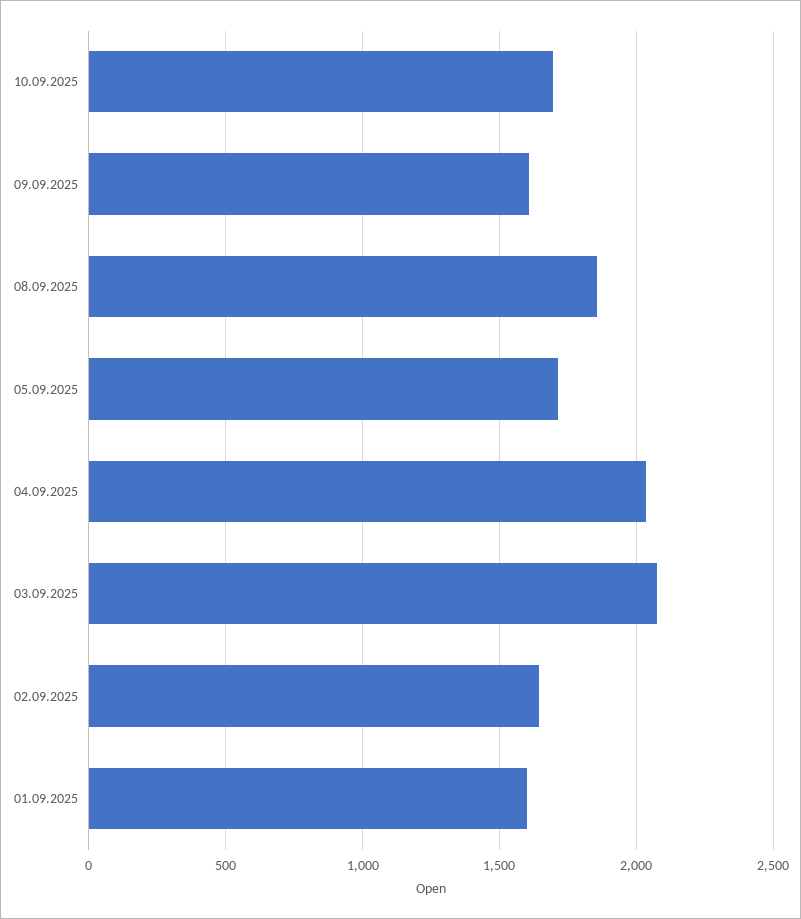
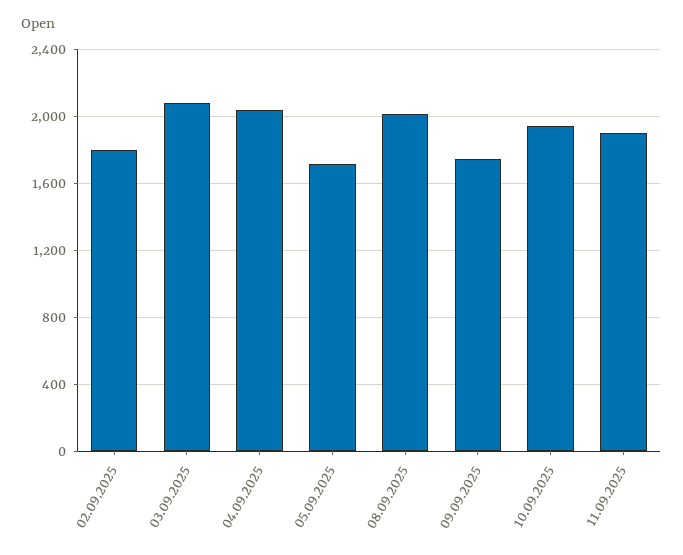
10.09.2025: 1700 -> 1950
09.09.2025: 1600 -> 1750
08.09.2025: 1850 -> 2000
02.09.2025: 1650 -> 1800
01.09.2025: 1600 -> none
11.09.2025: none -> 1900

